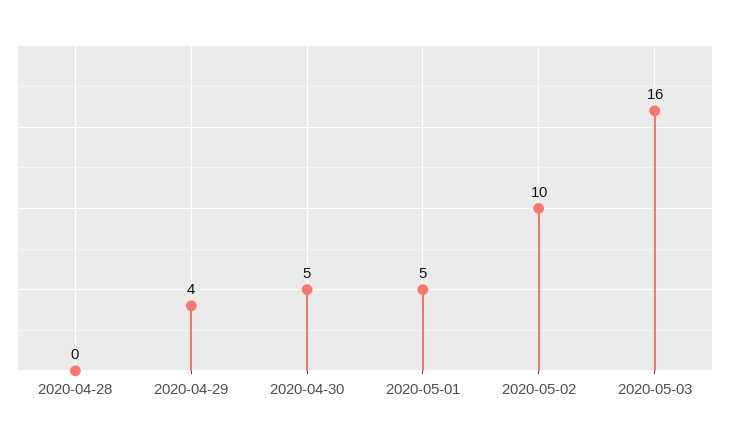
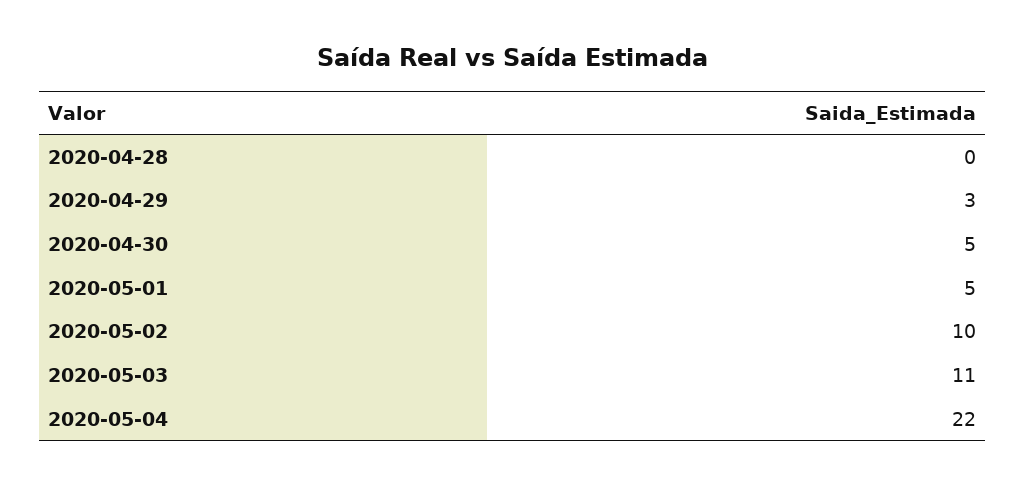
2020-04-29: 4 -> 3
2020-05-03: 16 -> 11
2020-05-04: none -> 22

